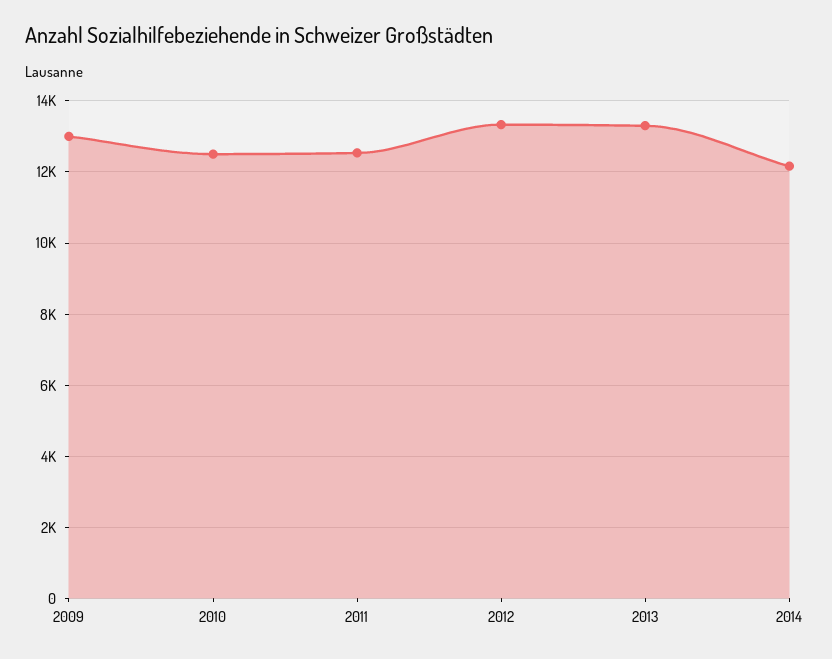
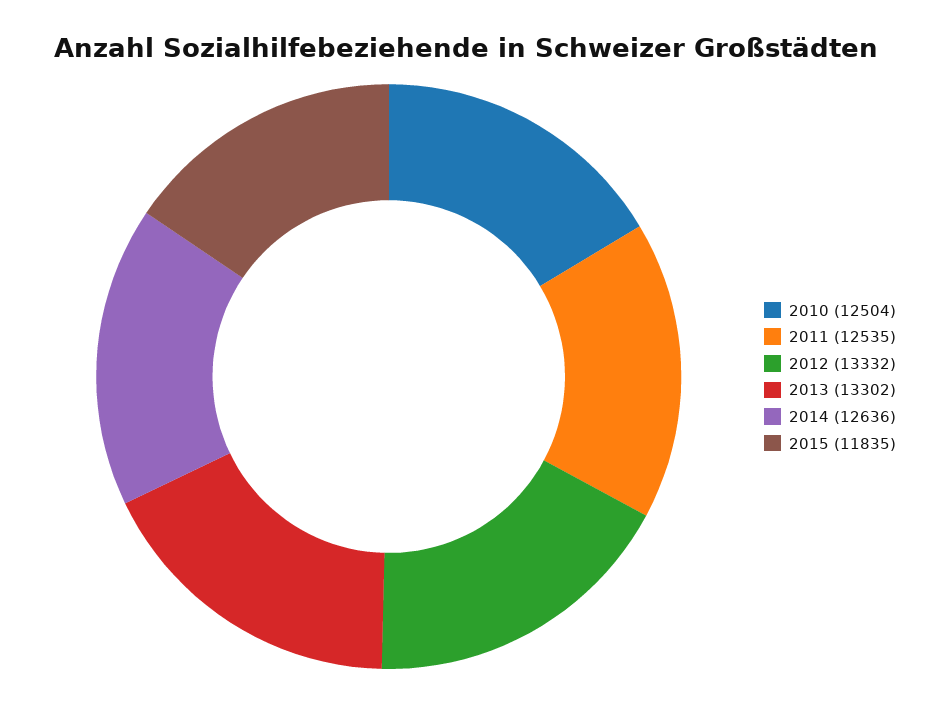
2009: 13000 -> none
2014: 12200 -> 12636
2015: none -> 11835

